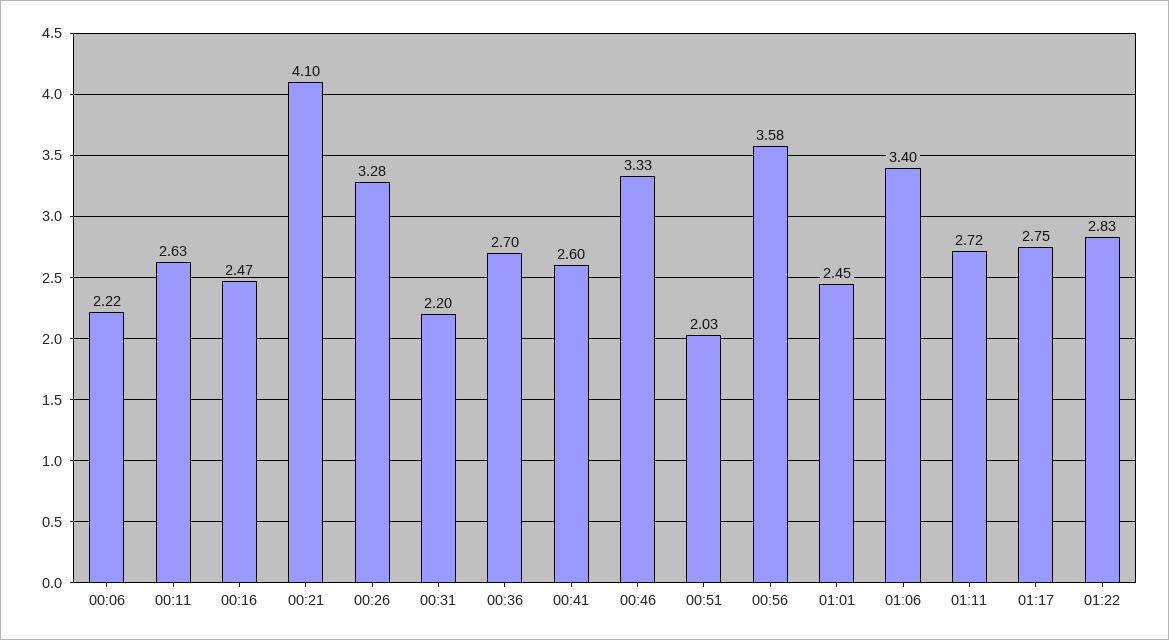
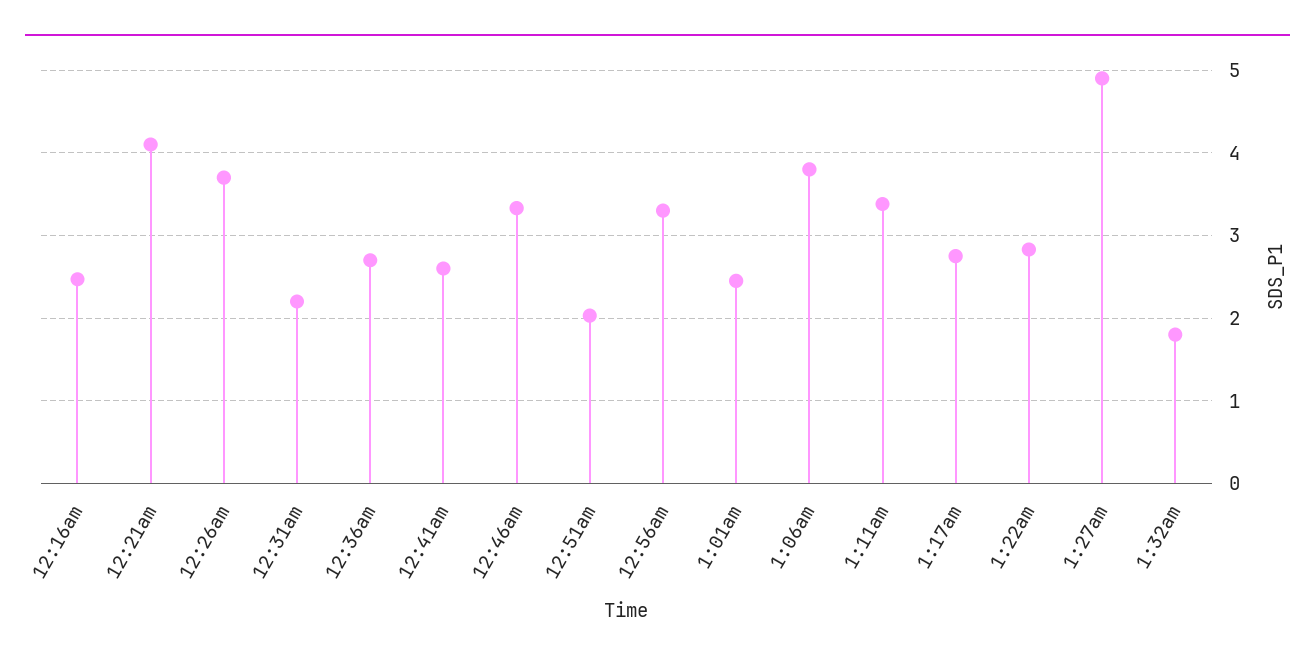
00:06: 2.22 -> none
00:11: 2.63 -> none
00:26: 3.28 -> 3.7
00:56: 3.58 -> 3.3
01:06: 3.4 -> 3.8
01:11: 2.72 -> 3.4
1:27am: none -> 4.9
1:32am: none -> 1.8

